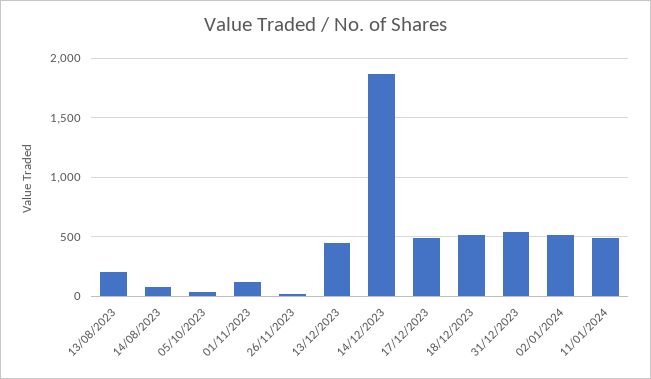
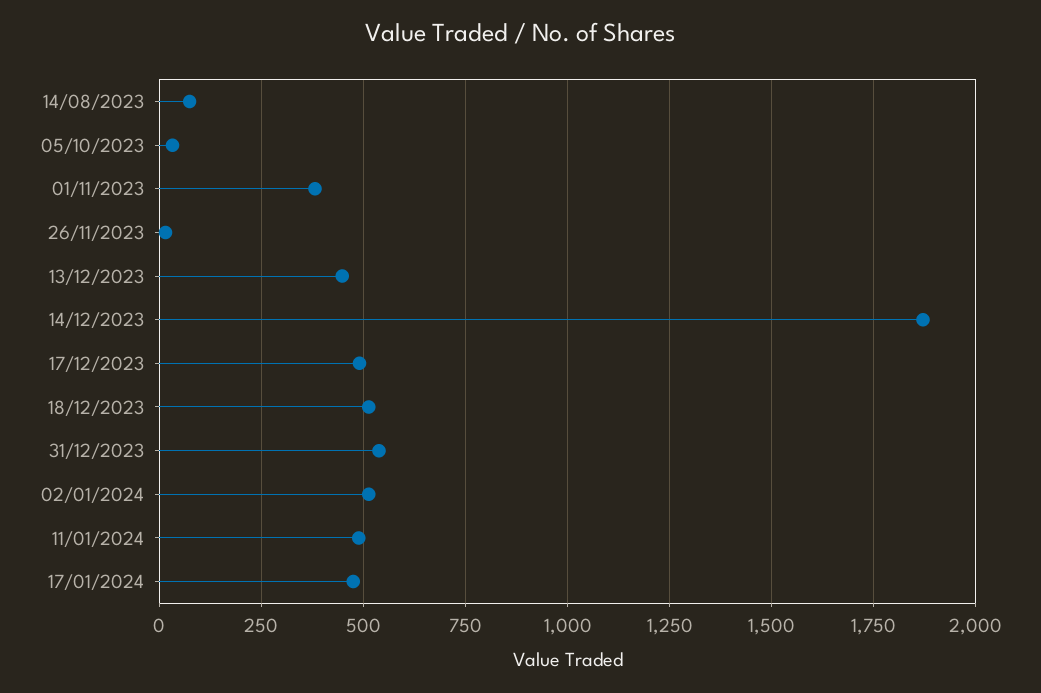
13/08/2023: 200 -> none
01/11/2023: 100 -> 375
17/01/2024: none -> 475

